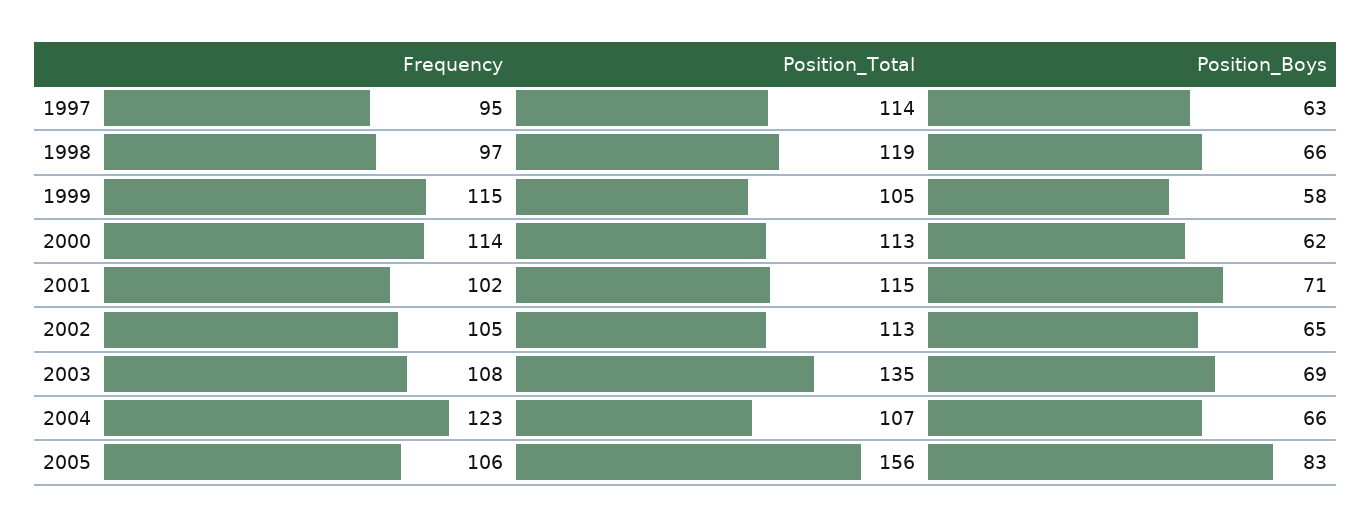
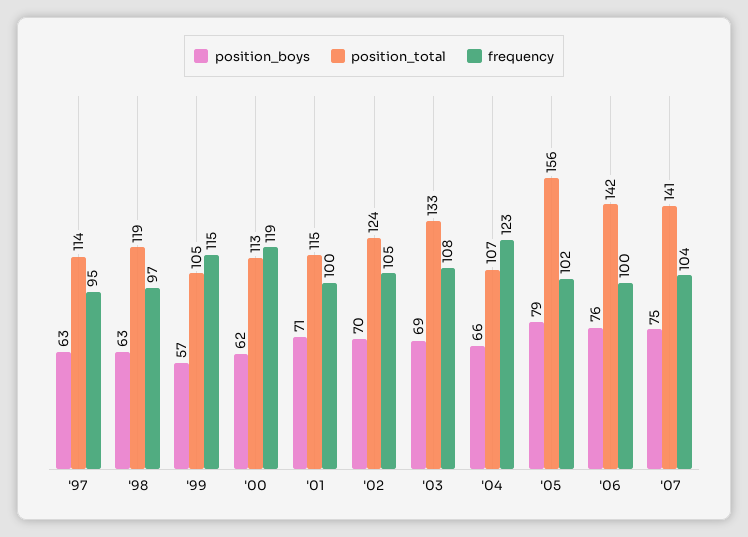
Position_Boys, 1998: 66 -> 63
Position_Boys, 1999: 58 -> 57
Frequency, 2000: 114 -> 119
Frequency, 2001: 102 -> 100
Position_Total, 2002: 113 -> 124
Position_Boys, 2002: 65 -> 70
Position_Total, 2003: 135 -> 133
Frequency, 2005: 106 -> 102
Position_Boys, 2005: 83 -> 79
Position_Boys, '06: none -> 76
Position_Total, '06: none -> 142
Frequency, '06: none -> 100
Position_Boys, '07: none -> 75
Position_Total, '07: none -> 141
Frequency, '07: none -> 104

